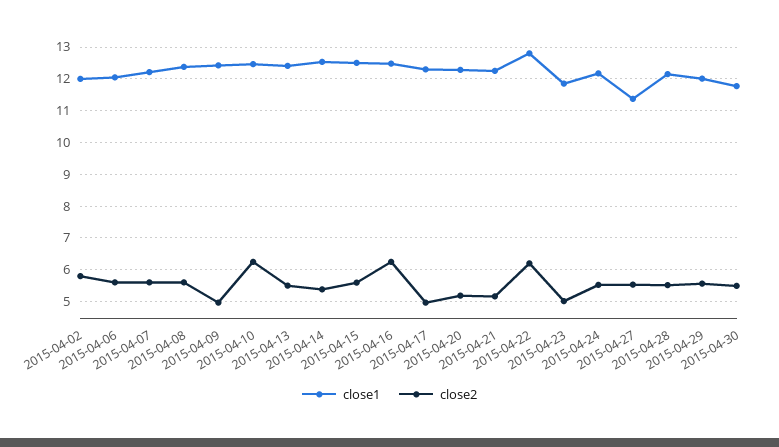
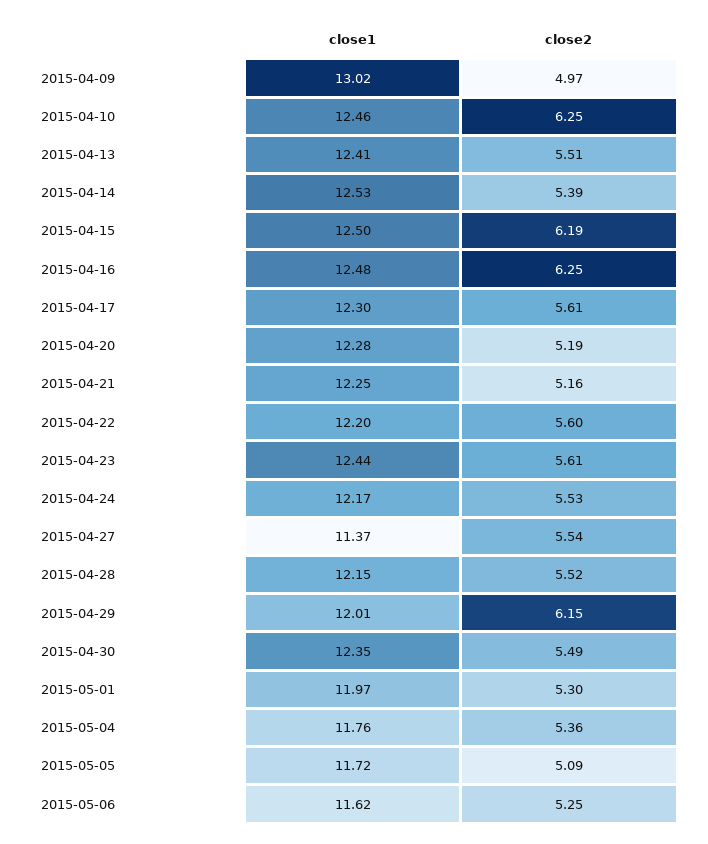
close1, 2015-04-02: 12 -> none
close2, 2015-04-02: 5.8 -> none
close1, 2015-04-06: 12 -> none
close2, 2015-04-06: 5.6 -> none
close1, 2015-04-07: 12.2 -> none
close2, 2015-04-07: 5.6 -> none
close1, 2015-04-08: 12.4 -> none
close2, 2015-04-08: 5.6 -> none
close1, 2015-04-09: 12.4 -> 13.02
close2, 2015-04-15: 5.6 -> 6.19
close2, 2015-04-17: 5 -> 5.61
close1, 2015-04-22: 12.8 -> 12.2
close2, 2015-04-22: 6.2 -> 5.6
close1, 2015-04-23: 11.8 -> 12.44
close2, 2015-04-23: 5 -> 5.61
close2, 2015-04-29: 5.6 -> 6.15
close1, 2015-04-30: 11.8 -> 12.35
close1, 2015-05-01: none -> 11.97
close2, 2015-05-01: none -> 5.3
close1, 2015-05-04: none -> 11.76
close2, 2015-05-04: none -> 5.36
close1, 2015-05-05: none -> 11.72
close2, 2015-05-05: none -> 5.09
close1, 2015-05-06: none -> 11.62
close2, 2015-05-06: none -> 5.25

